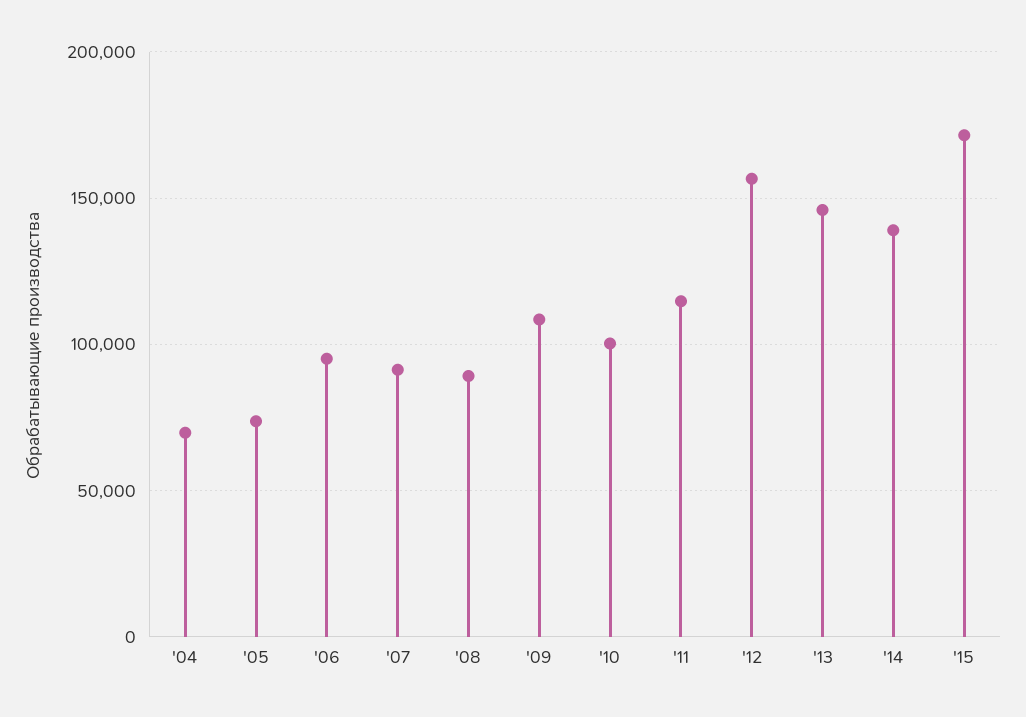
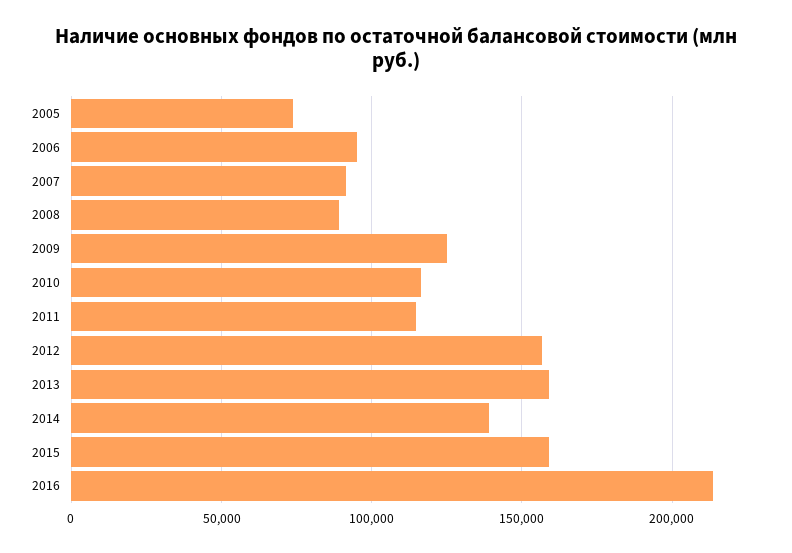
'04: 70000 -> none
'09: 110000 -> 125000
'10: 100000 -> 115000
'13: 145000 -> 160000
'15: 170000 -> 160000
2016: none -> 215000

